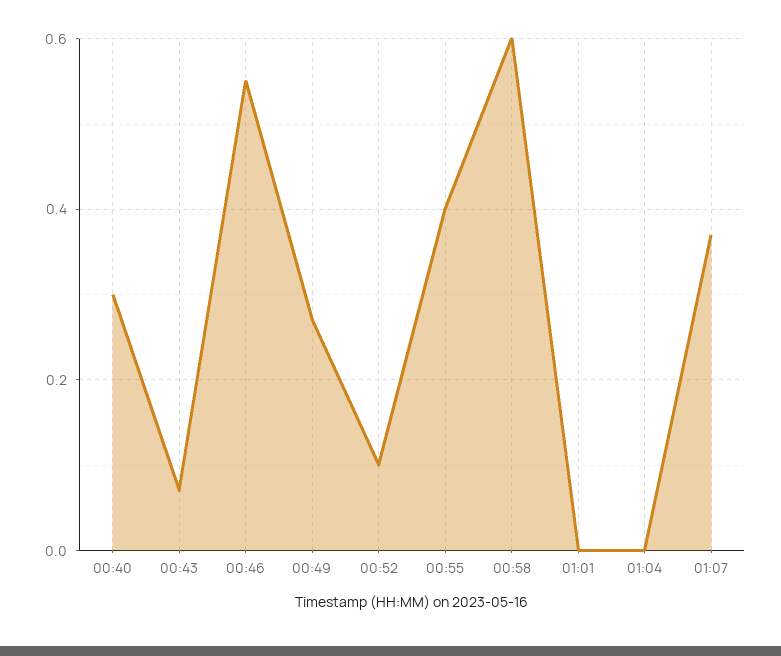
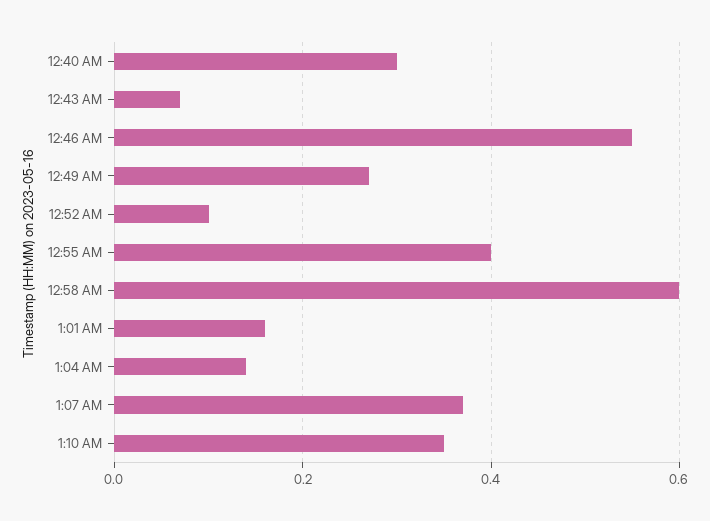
01:01: 0 -> 0.15
01:04: 0 -> 0.15
1:10 AM: none -> 0.35

